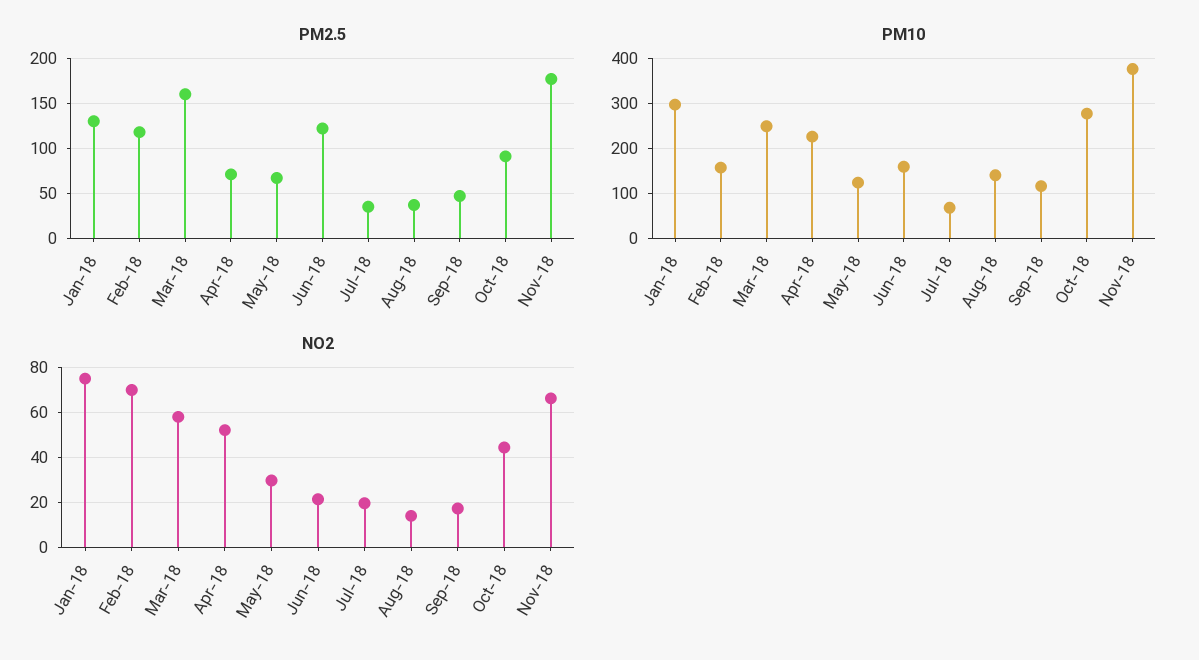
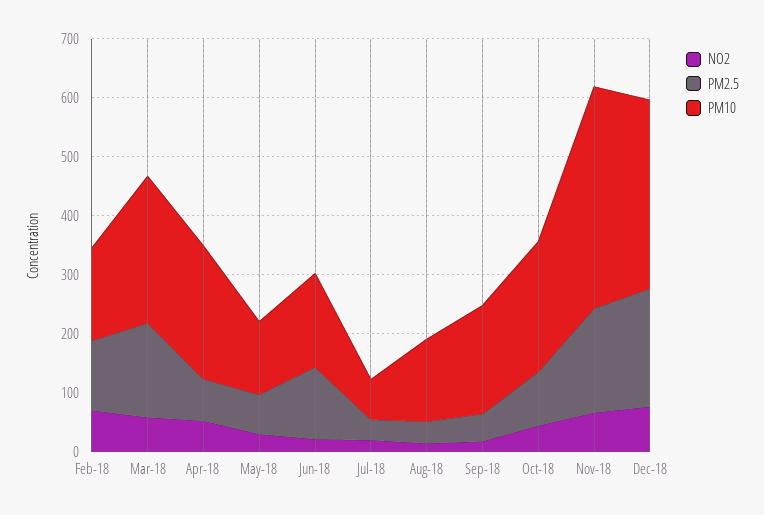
PM2.5, Jan-18: 130 -> none
PM10, Jan-18: 300 -> none
PM10, Sep-18: 120 -> 180
PM10, Oct-18: 280 -> 220
NO2, Jan-18: 75 -> none
NO2, Dec-18: none -> 80
PM2.5, Dec-18: none -> 200
PM10, Dec-18: none -> 320

